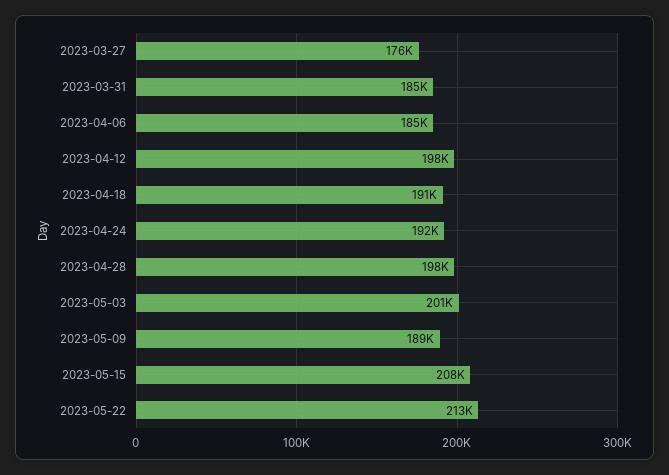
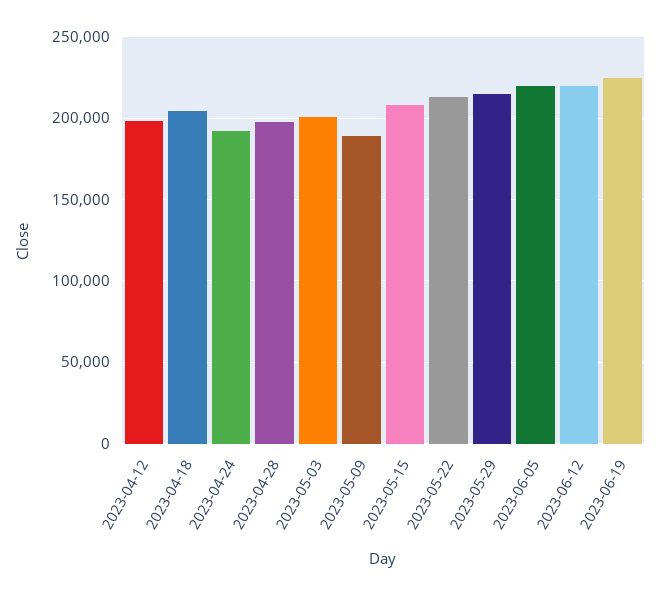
2023-03-27: 176000 -> none
2023-03-31: 185000 -> none
2023-04-06: 185000 -> none
2023-04-18: 191000 -> 205000
2023-05-29: none -> 215000
2023-06-05: none -> 220000
2023-06-12: none -> 220000
2023-06-19: none -> 225000

